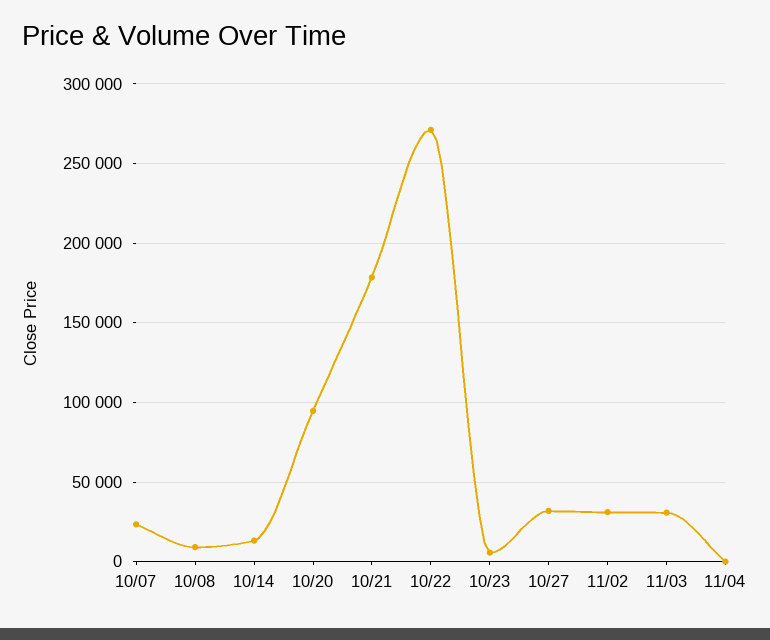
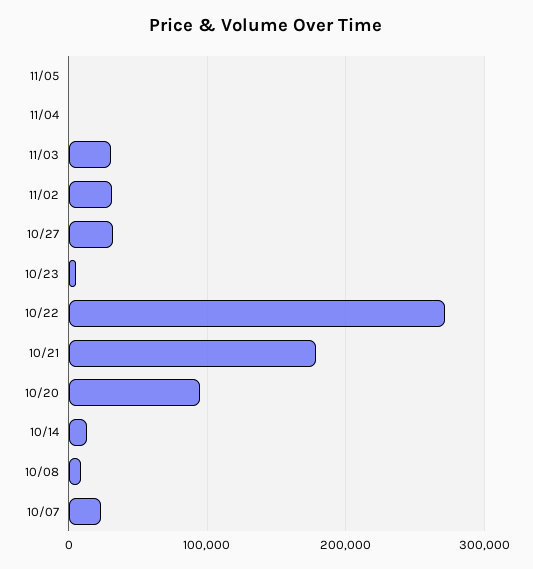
11/05: none -> 0

